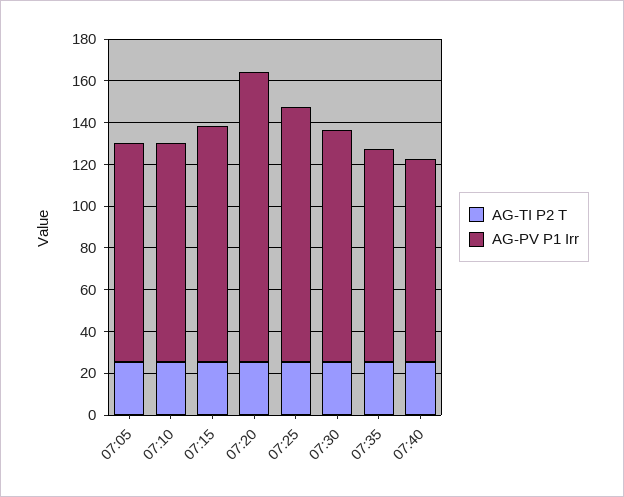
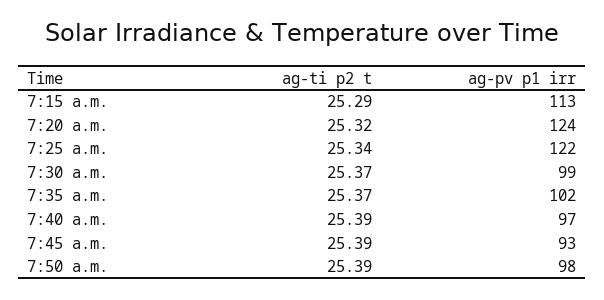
AG-TI P2 T, 07:05: 25 -> none
AG-PV P1 Irr, 07:05: 105 -> none
AG-TI P2 T, 07:10: 25 -> none
AG-PV P1 Irr, 07:10: 105 -> none
AG-PV P1 Irr, 07:20: 140 -> 124
AG-PV P1 Irr, 07:30: 110 -> 99
AG-TI P2 T, 7:45 a.m.: none -> 25.39
AG-PV P1 Irr, 7:45 a.m.: none -> 93
AG-TI P2 T, 7:50 a.m.: none -> 25.39
AG-PV P1 Irr, 7:50 a.m.: none -> 98

